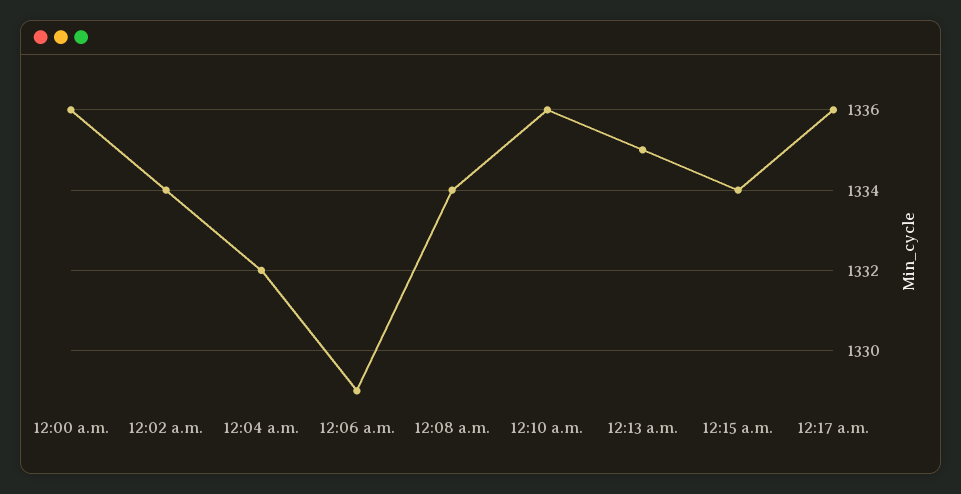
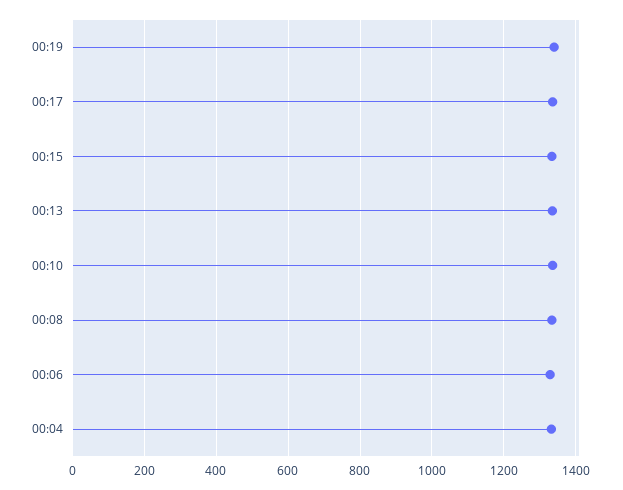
12:00 a.m.: 1336 -> none
12:02 a.m.: 1334 -> none
00:19: none -> 1340

